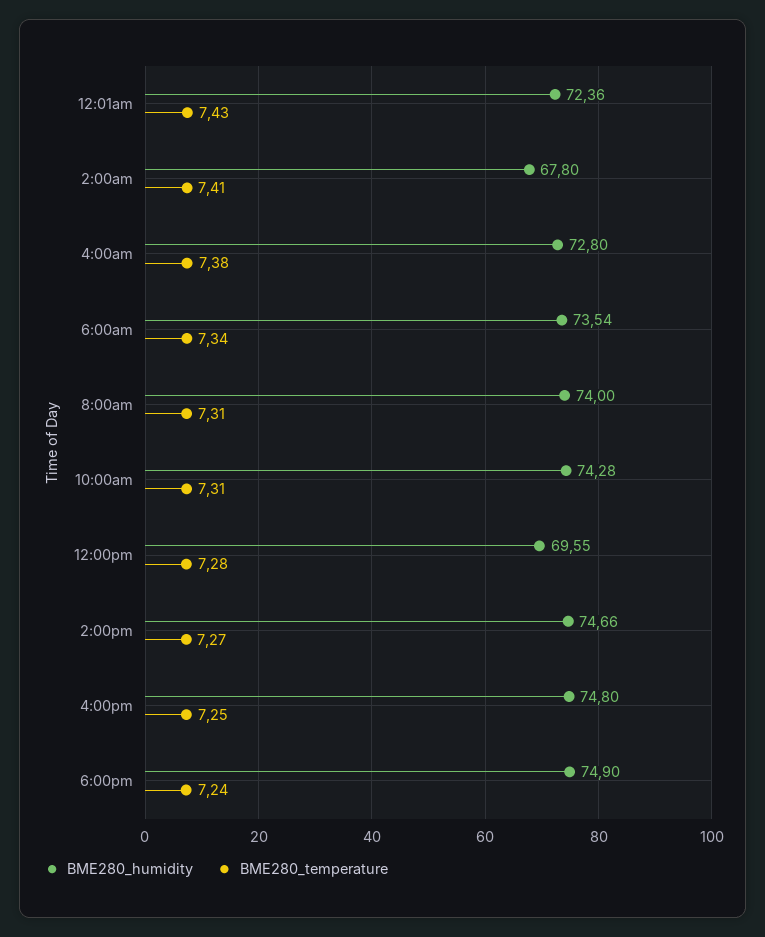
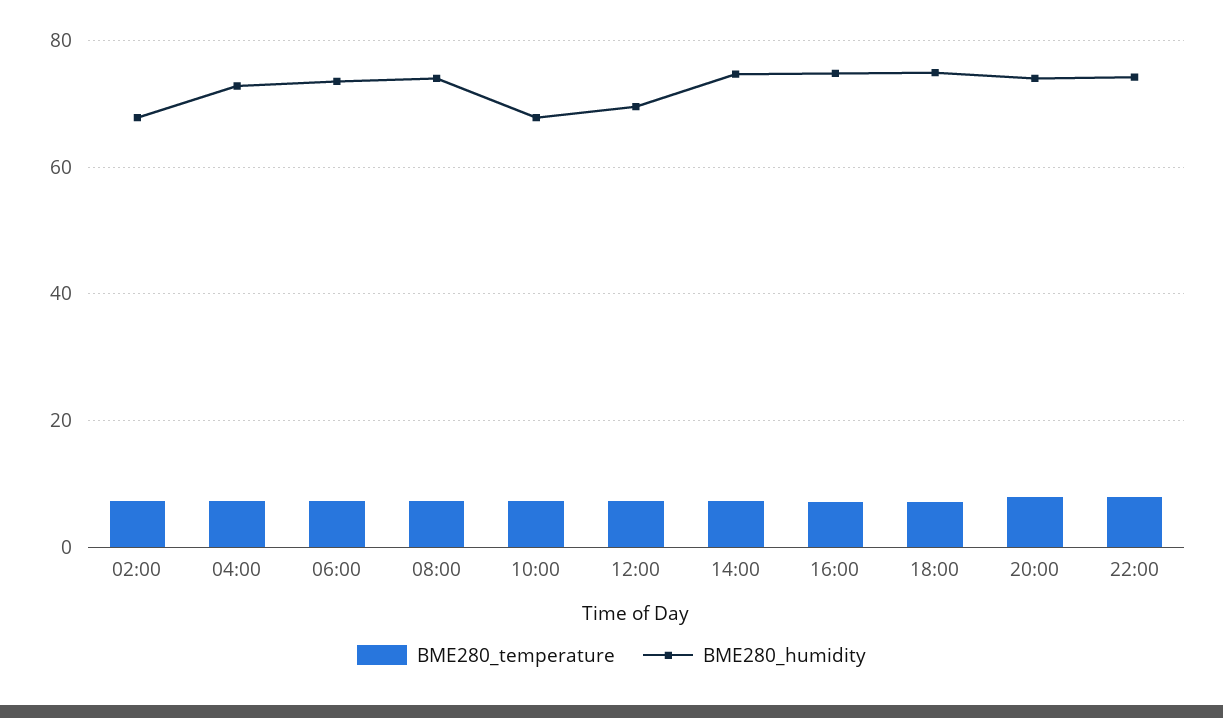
BME280_humidity, 12:01am: 72.36 -> none
BME280_temperature, 12:01am: 7.43 -> none
BME280_humidity, 10:00am: 74.28 -> 68
BME280_temperature, 20:00: none -> 8
BME280_humidity, 20:00: none -> 74
BME280_temperature, 22:00: none -> 8
BME280_humidity, 22:00: none -> 74

